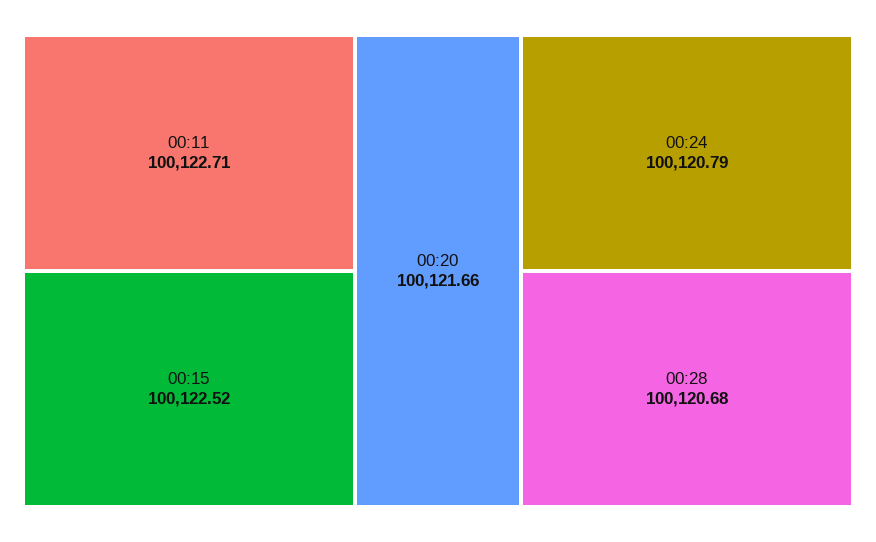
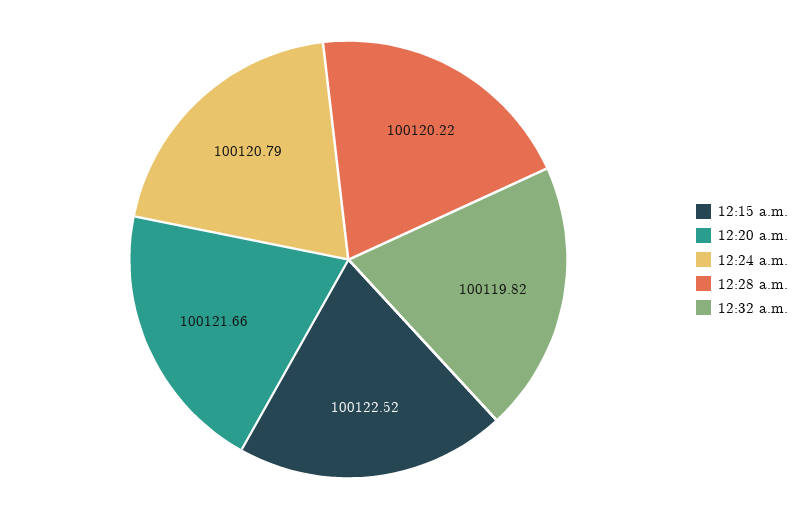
00:11: 100122.71 -> none
00:28: 100120.68 -> 100120.22
12:32 a.m.: none -> 100119.82

